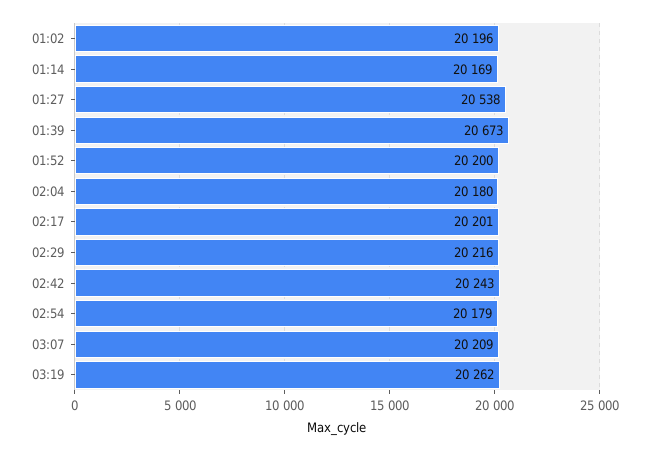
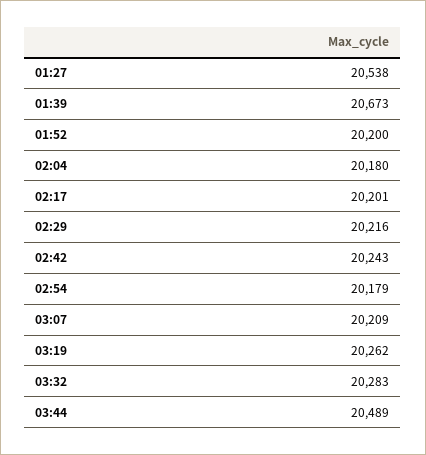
01:02: 20196 -> none
01:14: 20169 -> none
03:32: none -> 20283
03:44: none -> 20489

